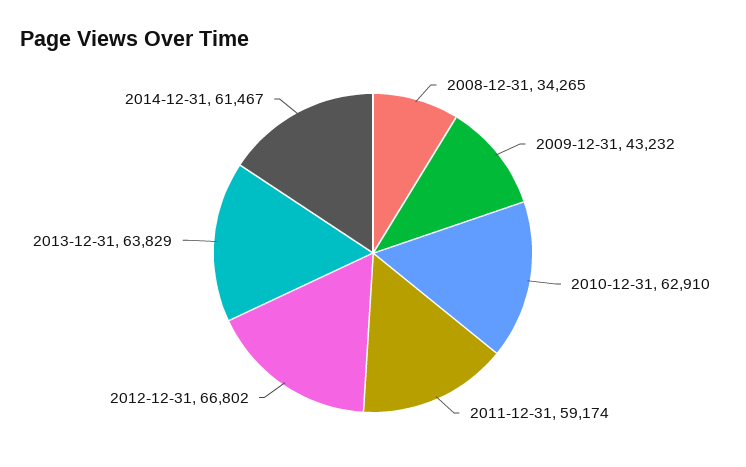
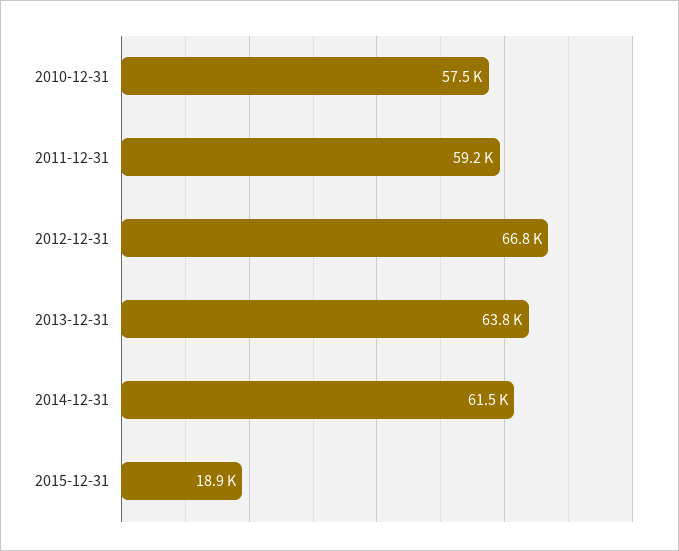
2008-12-31: 34265 -> none
2009-12-31: 43232 -> none
2010-12-31: 62910 -> 57500
2015-12-31: none -> 18900

